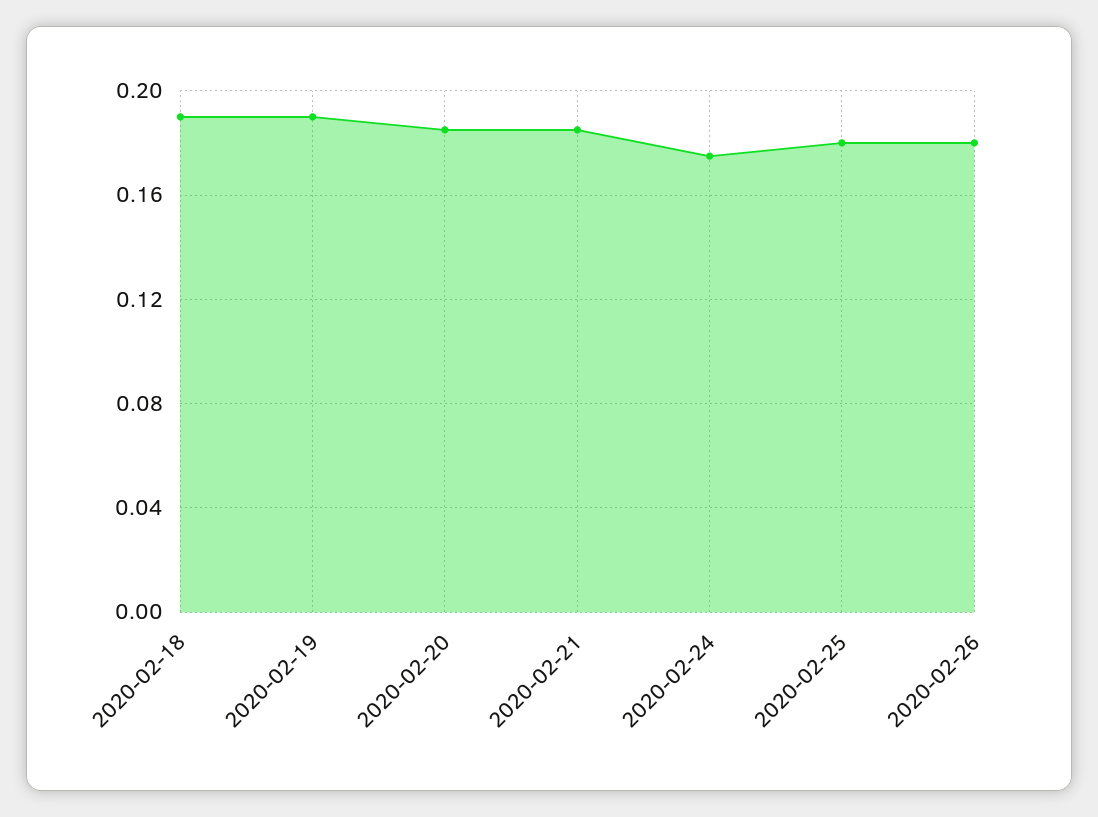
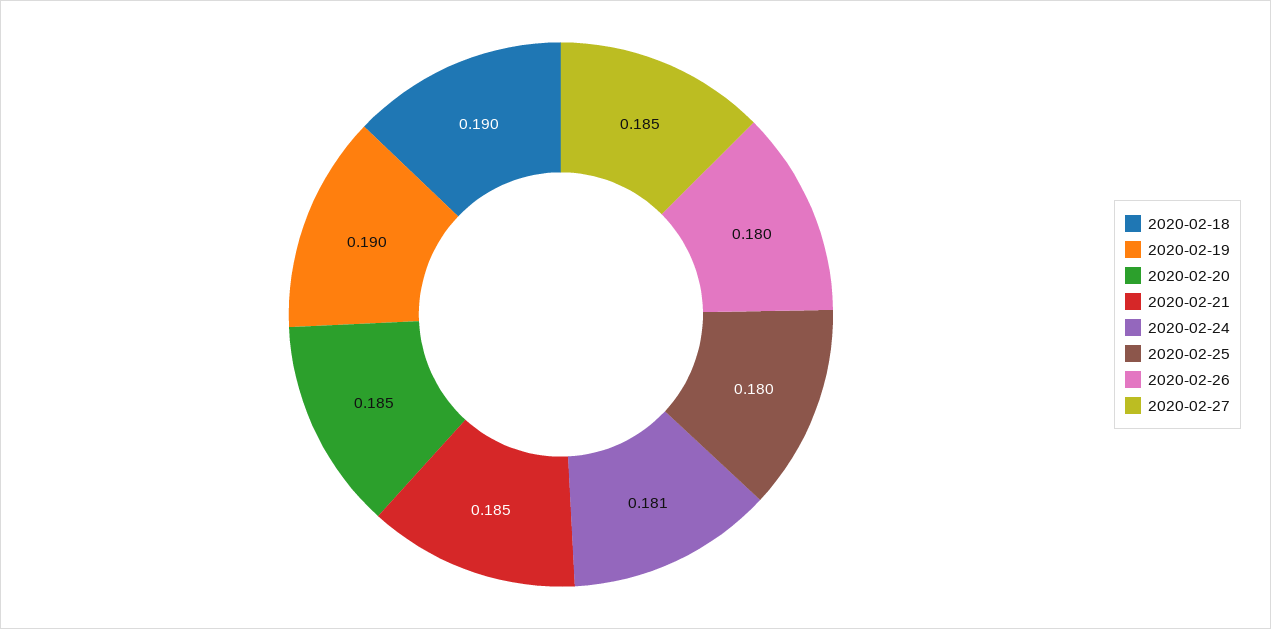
2020-02-24: 0.175 -> 0.181
2020-02-27: none -> 0.185

